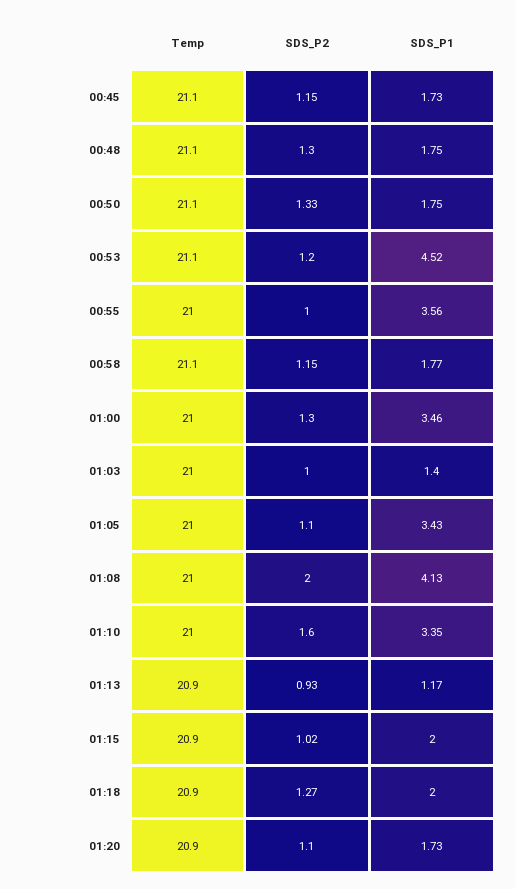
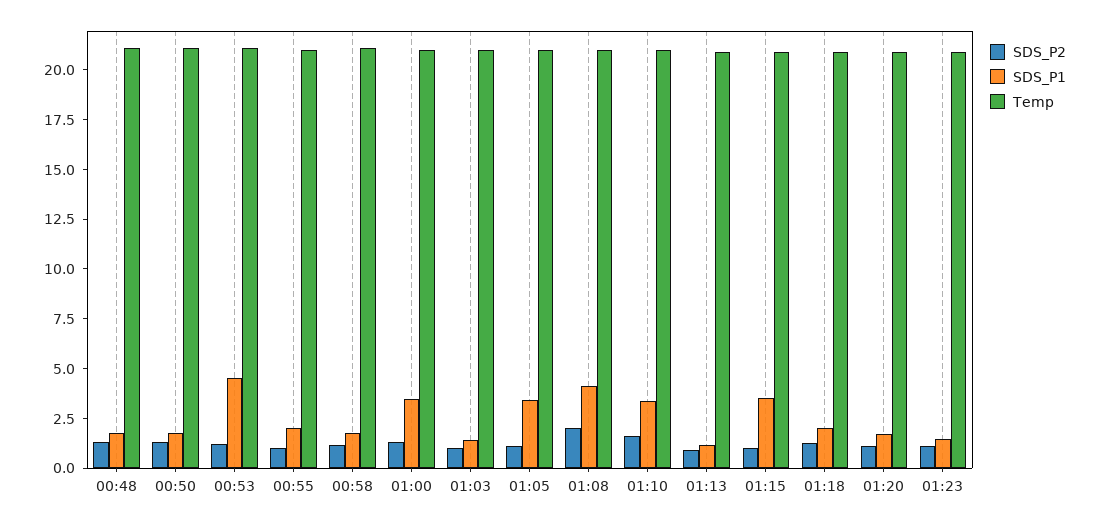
Temp, 00:45: 21.1 -> none
SDS_P2, 00:45: 1.15 -> none
SDS_P1, 00:45: 1.73 -> none
SDS_P1, 00:55: 3.56 -> 2
SDS_P1, 01:15: 2 -> 3.5
SDS_P2, 01:23: none -> 1
SDS_P1, 01:23: none -> 1.5
Temp, 01:23: none -> 21

